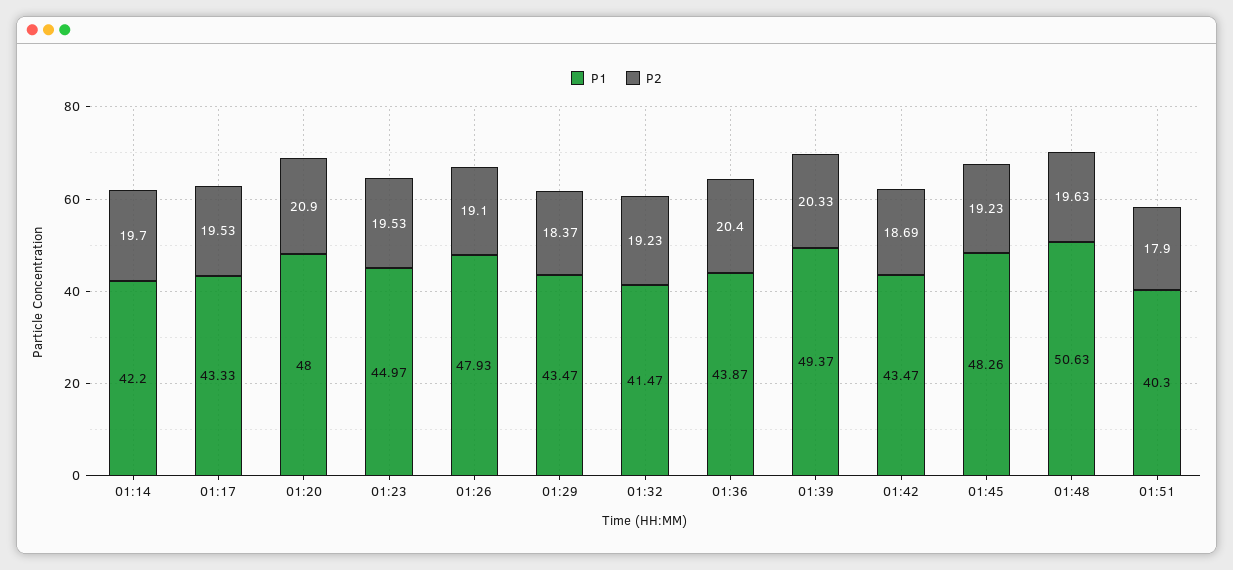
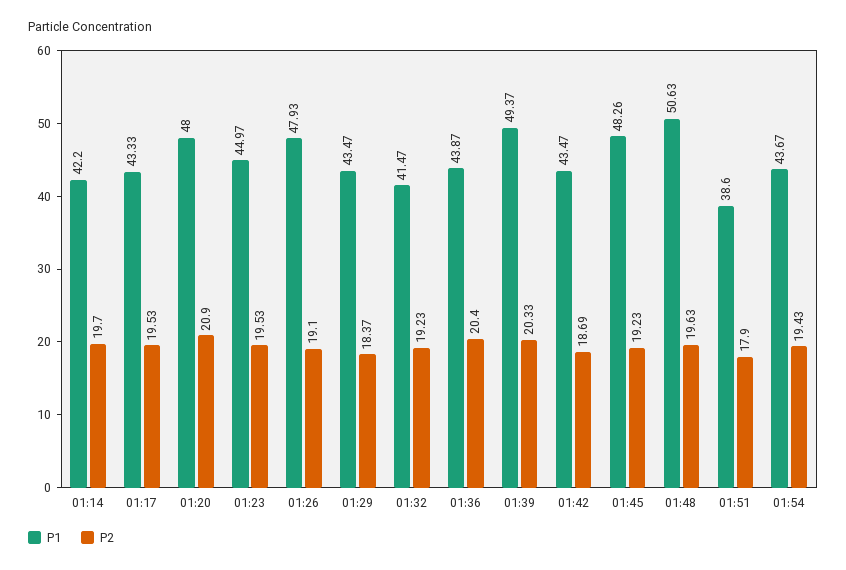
P1, 01:51: 40.3 -> 38.6
P1, 01:54: none -> 43.67
P2, 01:54: none -> 19.43

